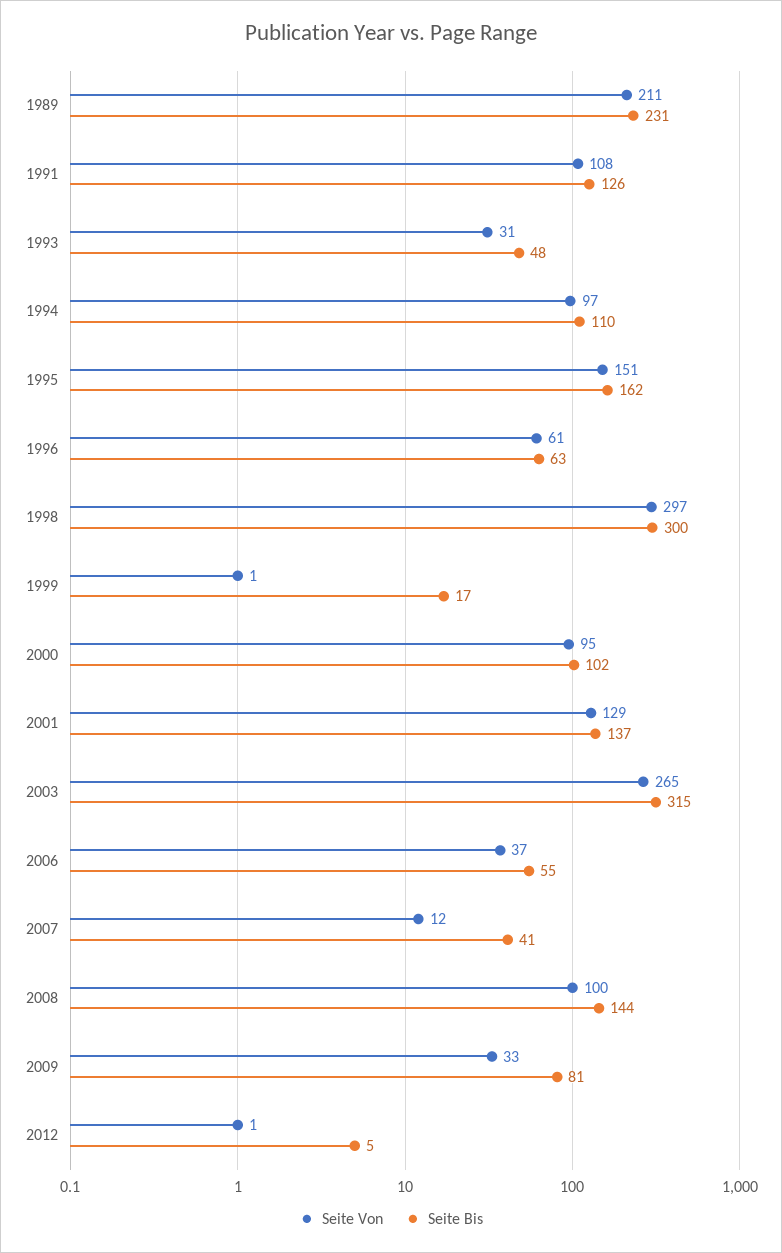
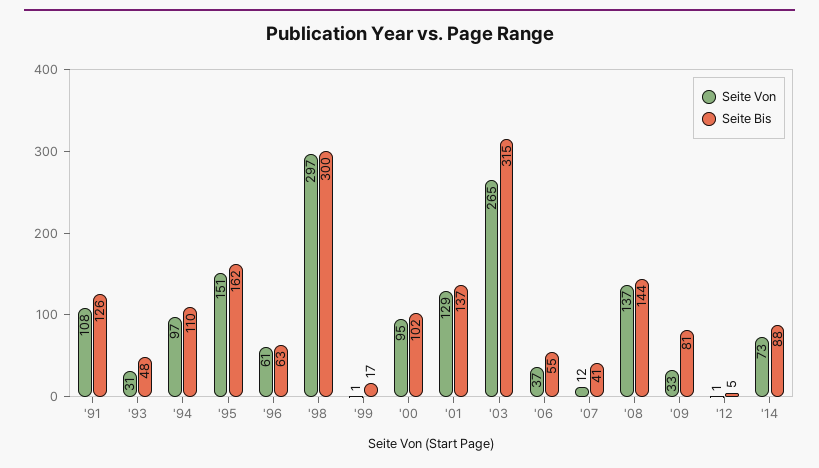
Seite Von, 1989: 211 -> none
Seite Bis, 1989: 231 -> none
Seite Von, 2008: 100 -> 137
Seite Von, '14: none -> 73
Seite Bis, '14: none -> 88

